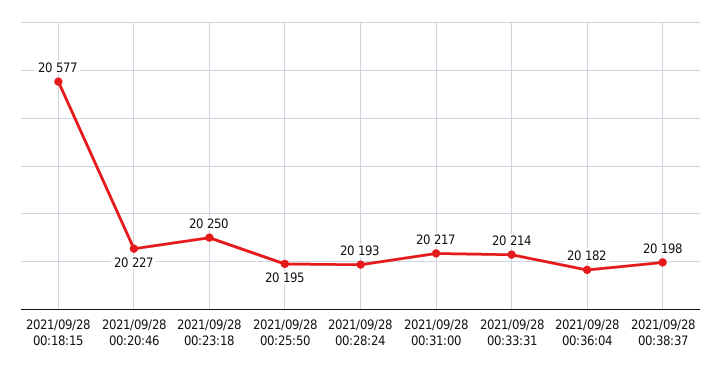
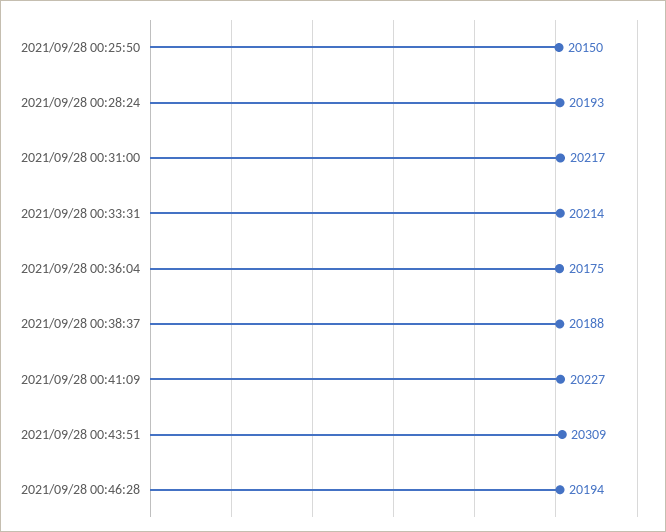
2021/09/28 00:18:15: 20577 -> none
2021/09/28 00:20:46: 20227 -> none
2021/09/28 00:23:18: 20250 -> none
2021/09/28 00:25:50: 20195 -> 20150
2021/09/28 00:36:04: 20182 -> 20175
2021/09/28 00:38:37: 20198 -> 20188
2021/09/28 00:41:09: none -> 20227
2021/09/28 00:43:51: none -> 20309
2021/09/28 00:46:28: none -> 20194

